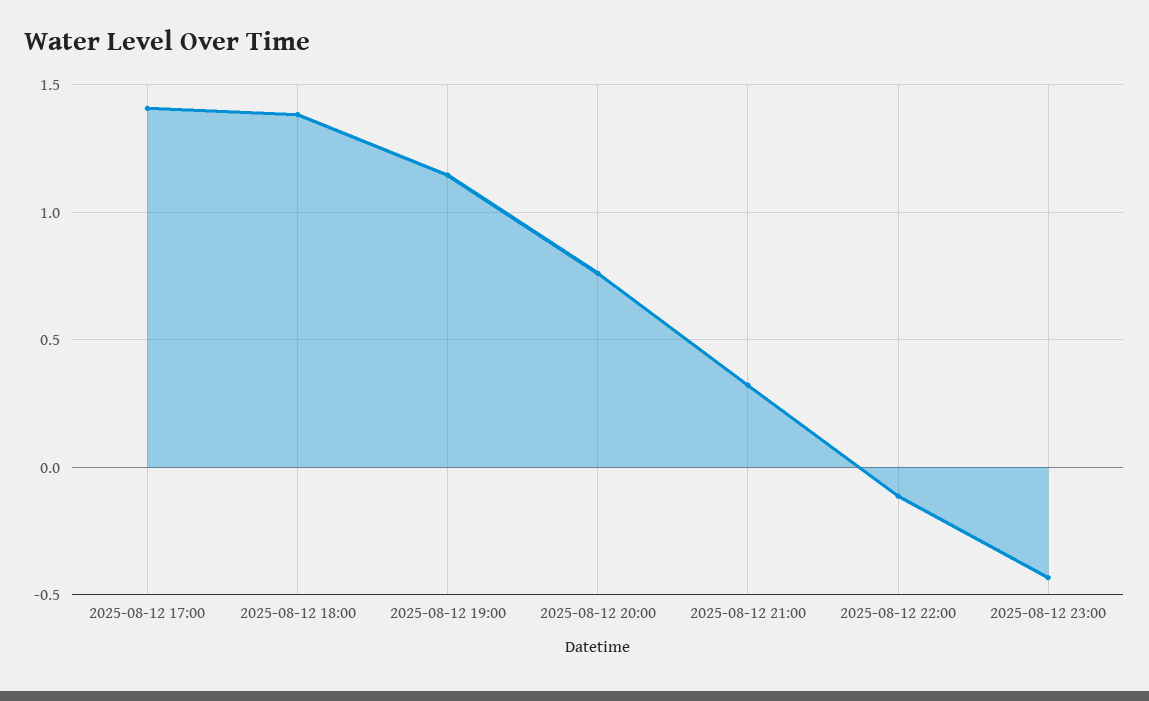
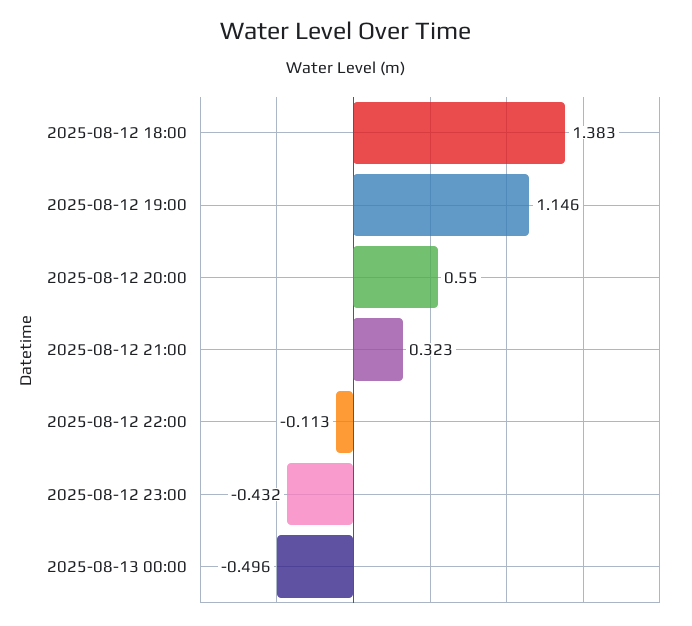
2025-08-12 17:00: 1.4 -> none
2025-08-12 20:00: 0.75 -> 0.55
2025-08-13 00:00: none -> -0.496

